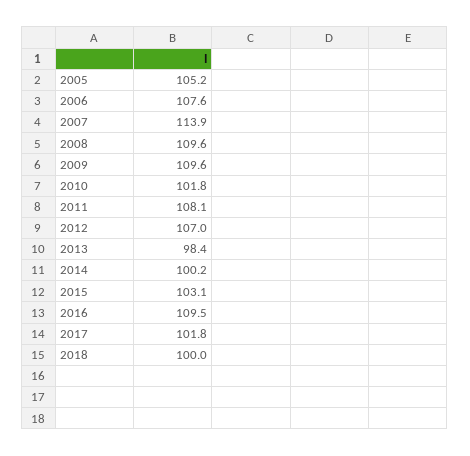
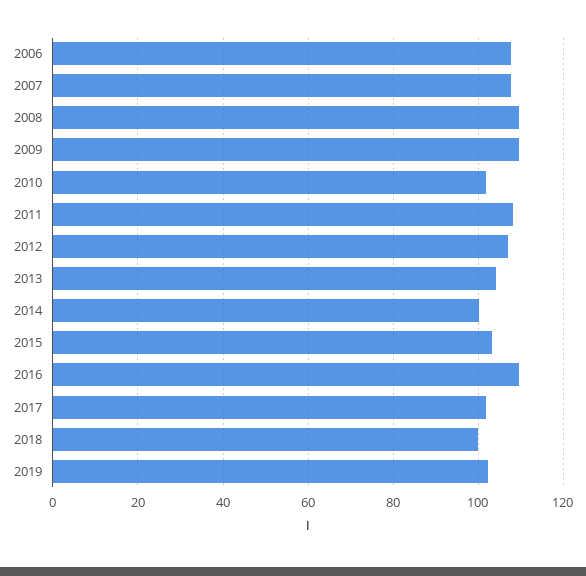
2005: 105.2 -> none
2007: 113.9 -> 108
2013: 98.4 -> 104
2019: none -> 102

